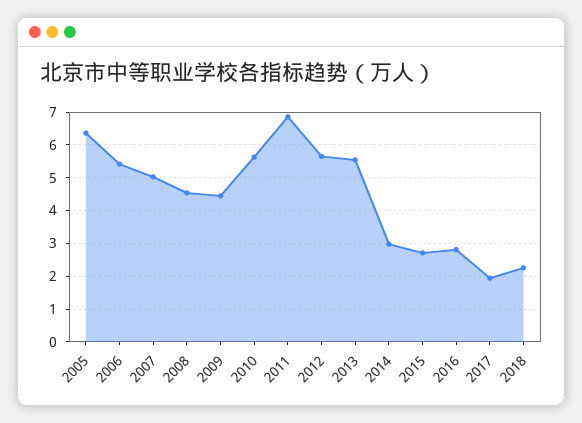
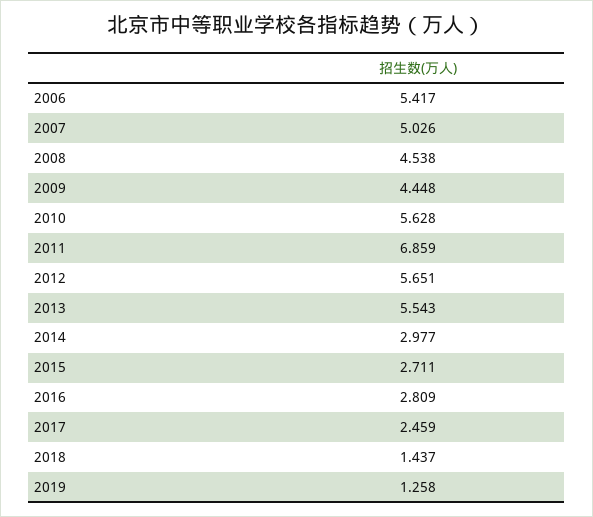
2005: 6.4 -> none
2017: 2 -> 2.459
2018: 2.2 -> 1.437
2019: none -> 1.258

